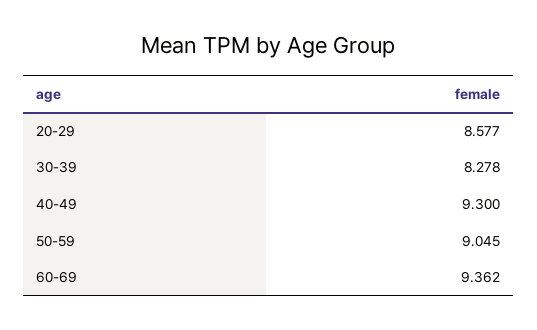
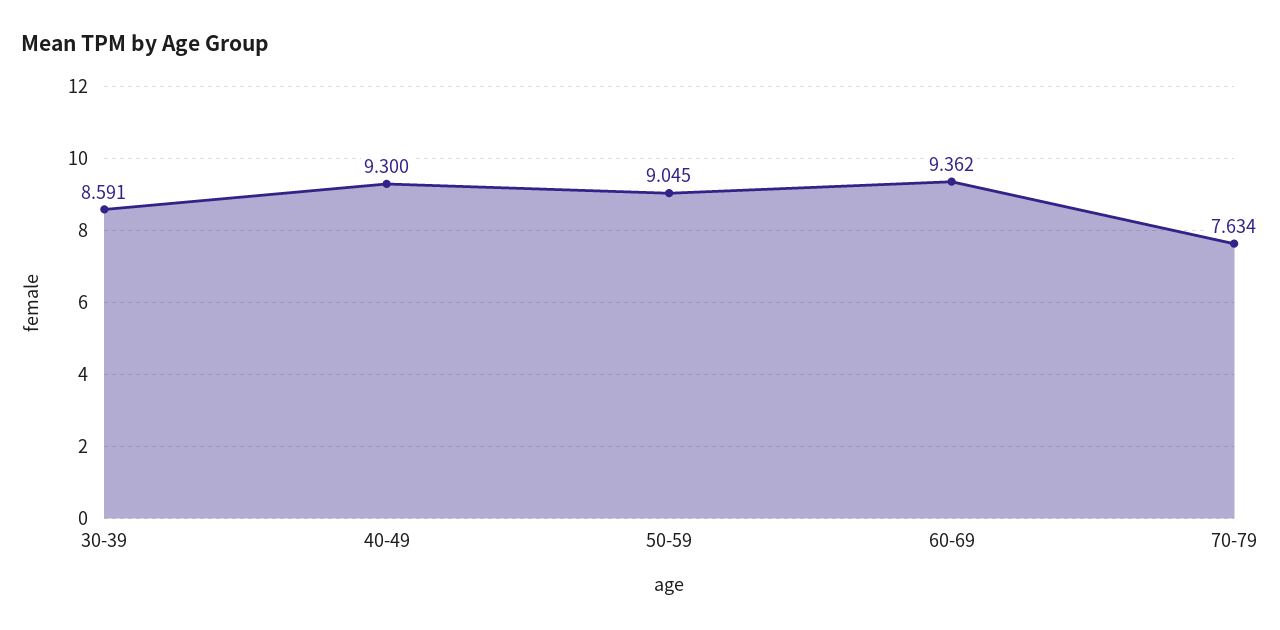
20-29: 8.577 -> none
30-39: 8.278 -> 8.591
70-79: none -> 7.634

